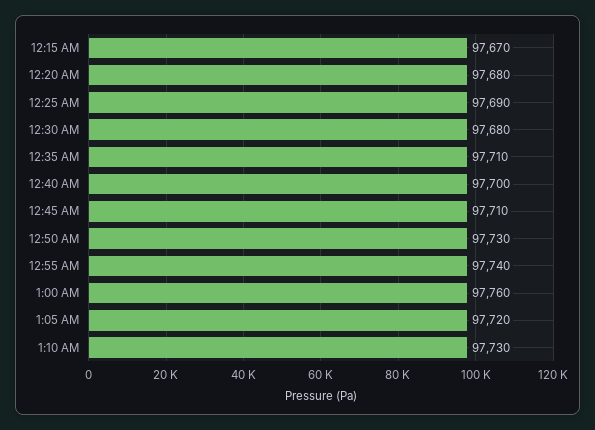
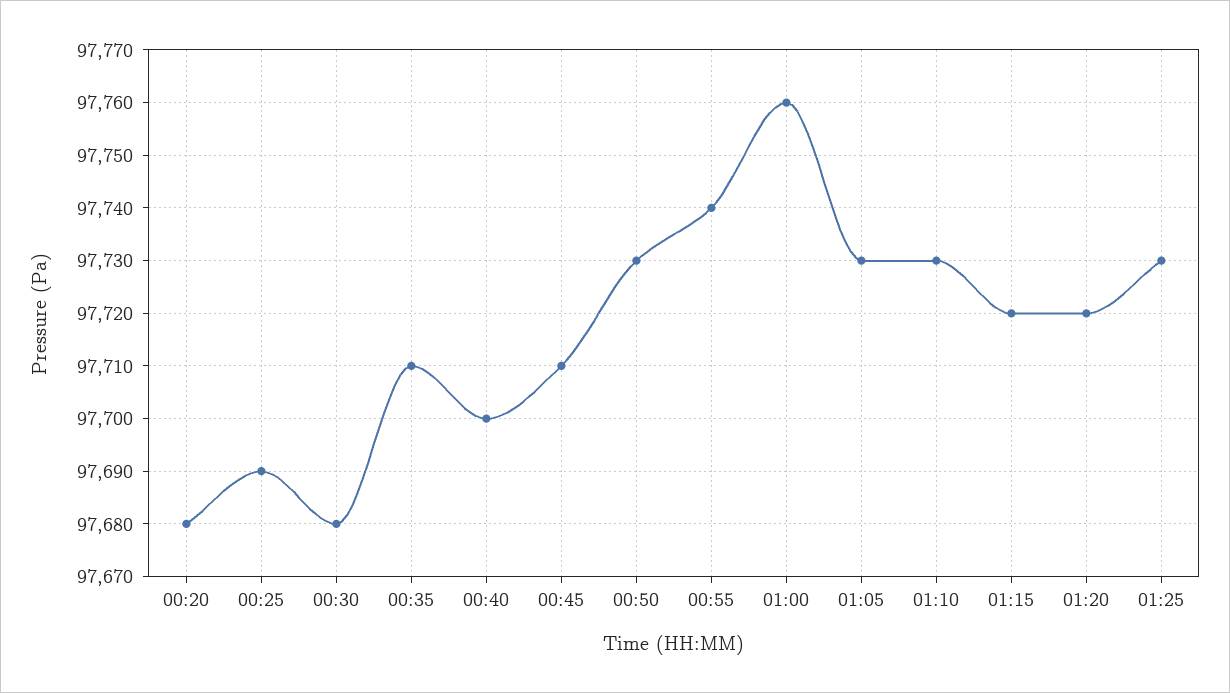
12:15 AM: 97670 -> none
1:05 AM: 97720 -> 97730
01:15: none -> 97720
01:20: none -> 97720
01:25: none -> 97730

